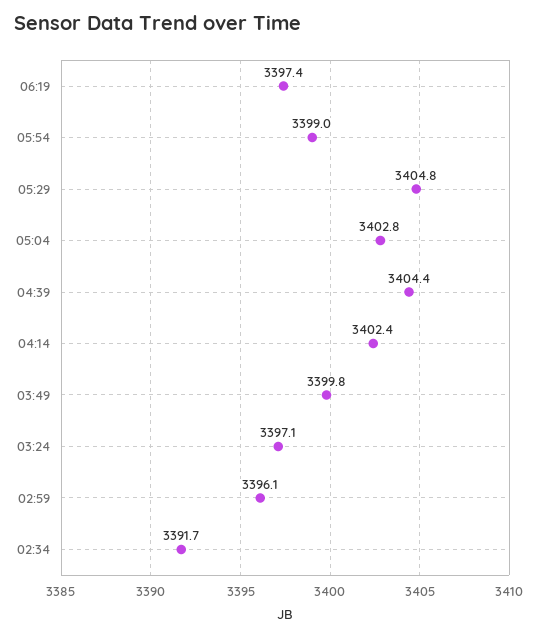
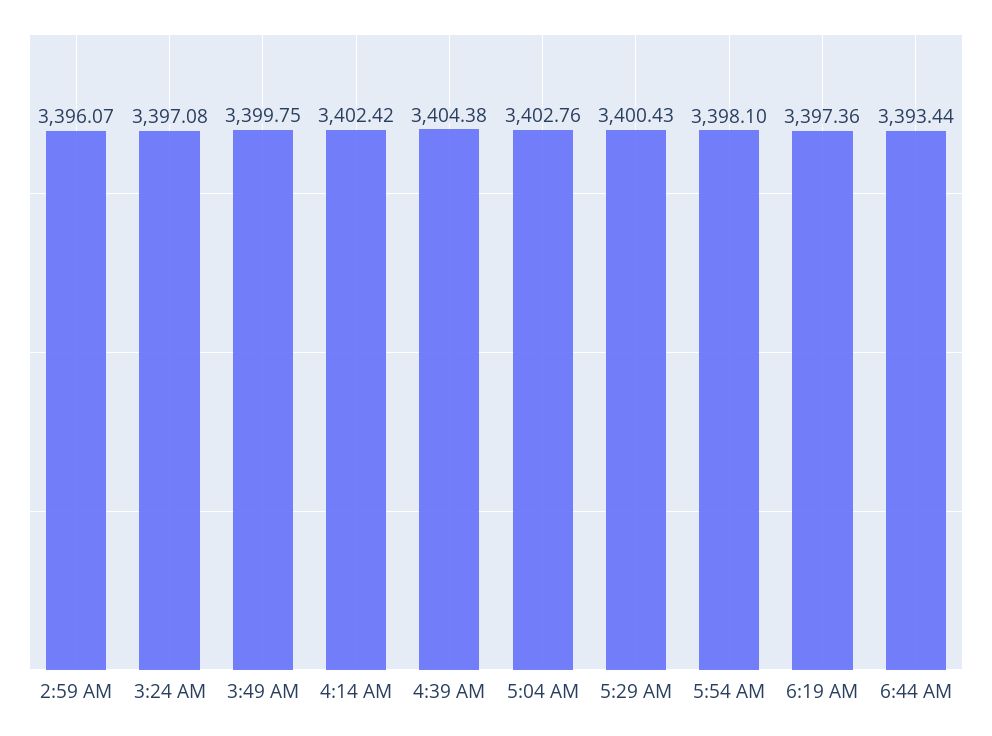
05:54: 3399 -> 3398.1
05:29: 3404.8 -> 3400.43
02:34: 3391.7 -> none
6:44 AM: none -> 3393.44

